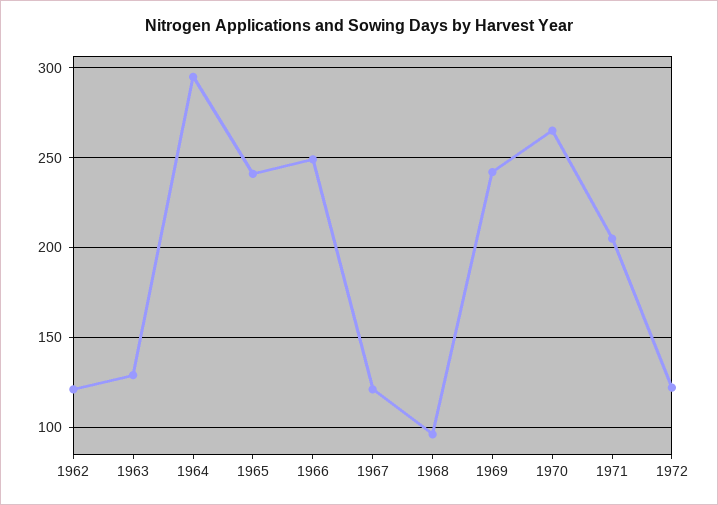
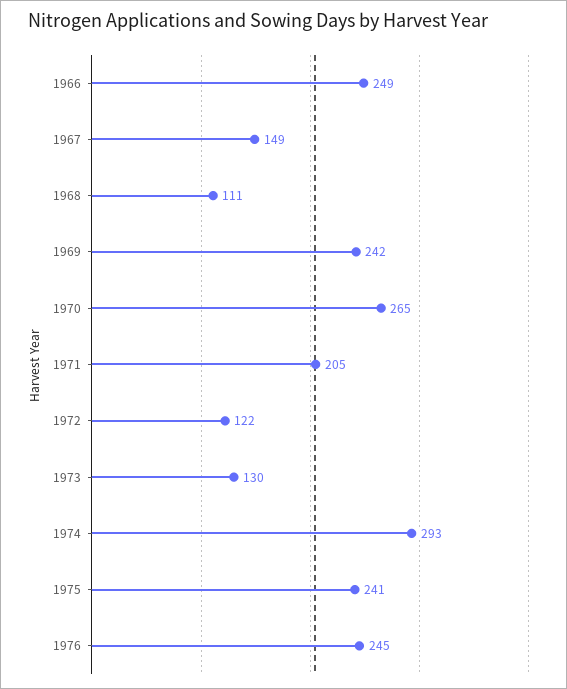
1962: 120 -> none
1963: 130 -> none
1964: 295 -> none
1965: 240 -> none
1967: 120 -> 149
1968: 95 -> 111
1973: none -> 130
1974: none -> 293
1975: none -> 241
1976: none -> 245

